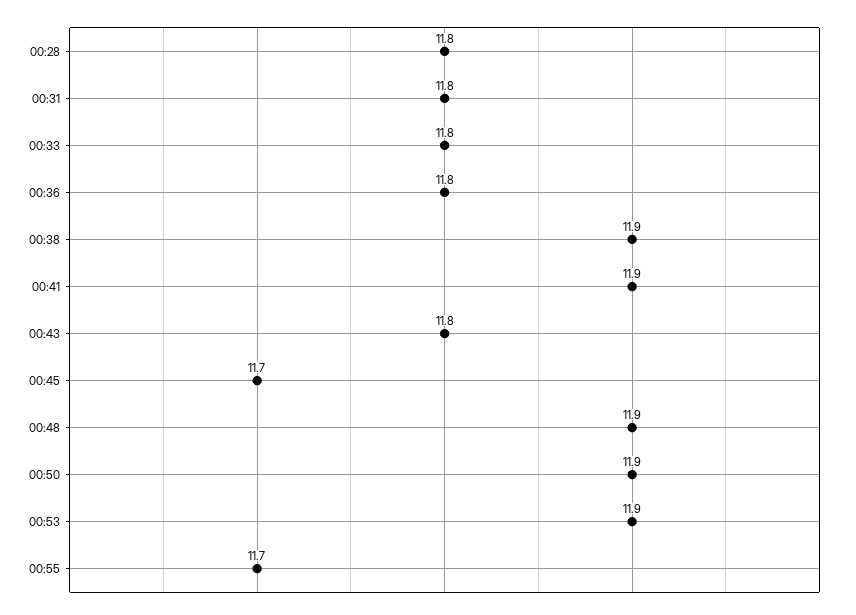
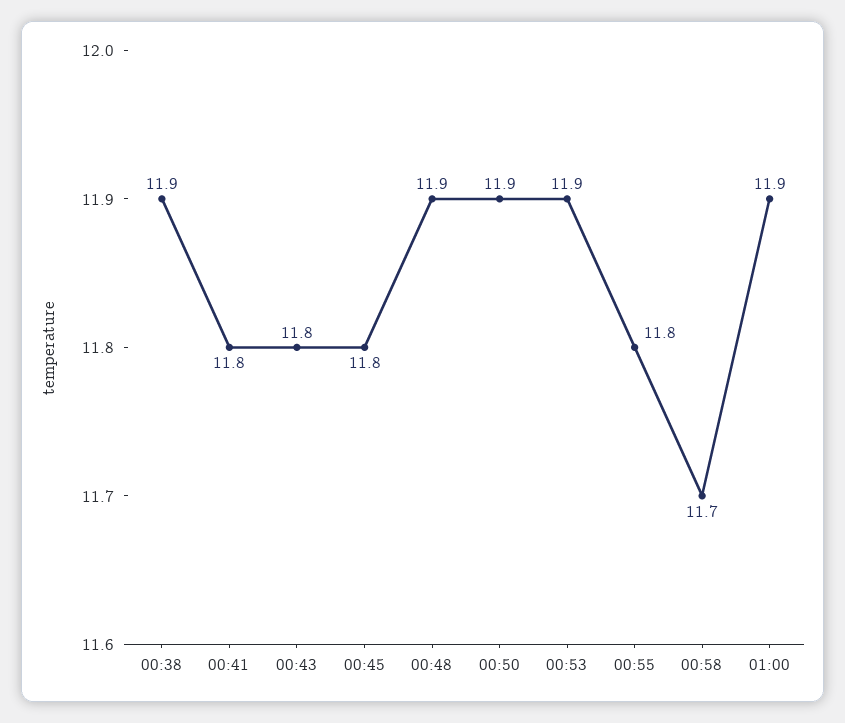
00:28: 11.8 -> none
00:31: 11.8 -> none
00:33: 11.8 -> none
00:36: 11.8 -> none
00:41: 11.9 -> 11.8
00:45: 11.7 -> 11.8
00:55: 11.7 -> 11.8
00:58: none -> 11.7
01:00: none -> 11.9

